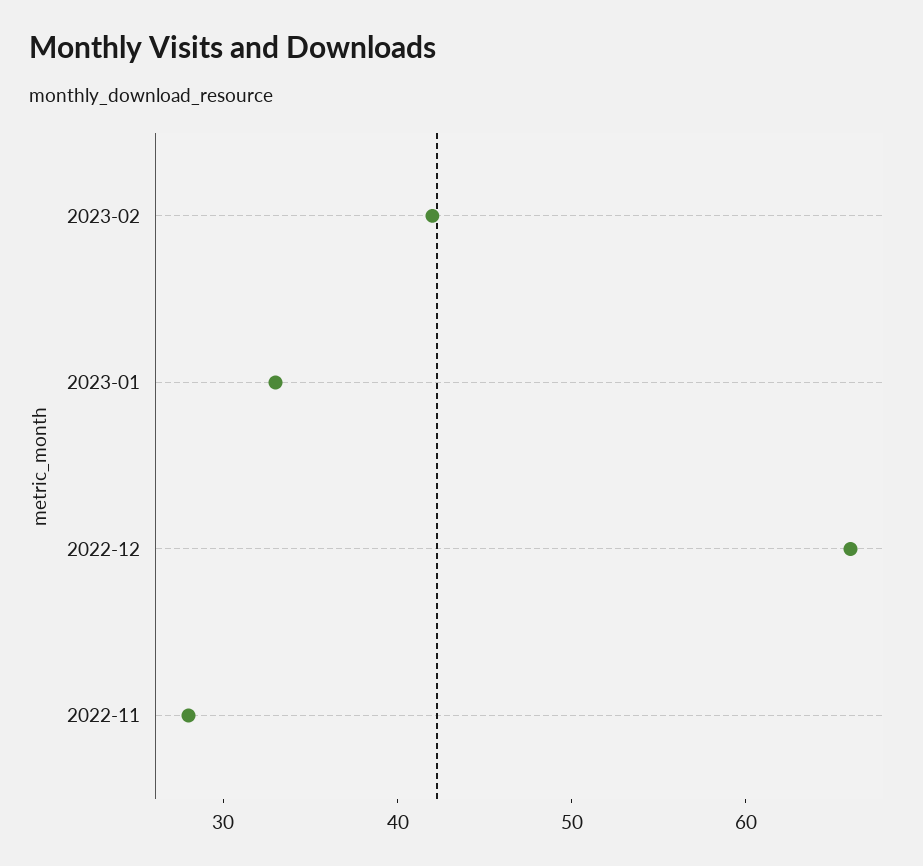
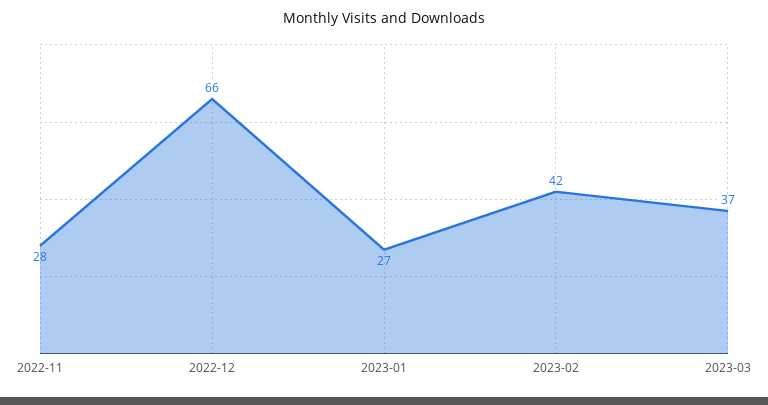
2023-01: 33 -> 27
2023-03: none -> 37

